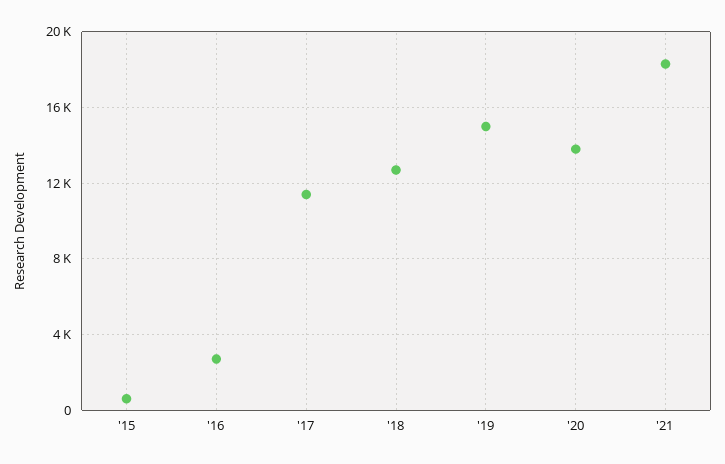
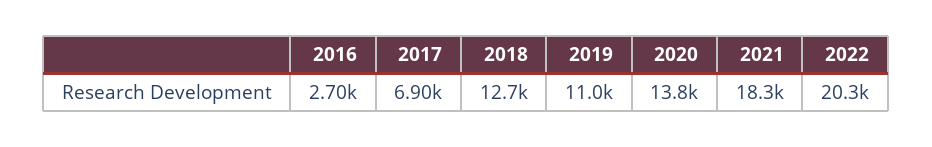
'15: 500 -> none
'17: 11500 -> 6900
'19: 15000 -> 11000
2022: none -> 20300

